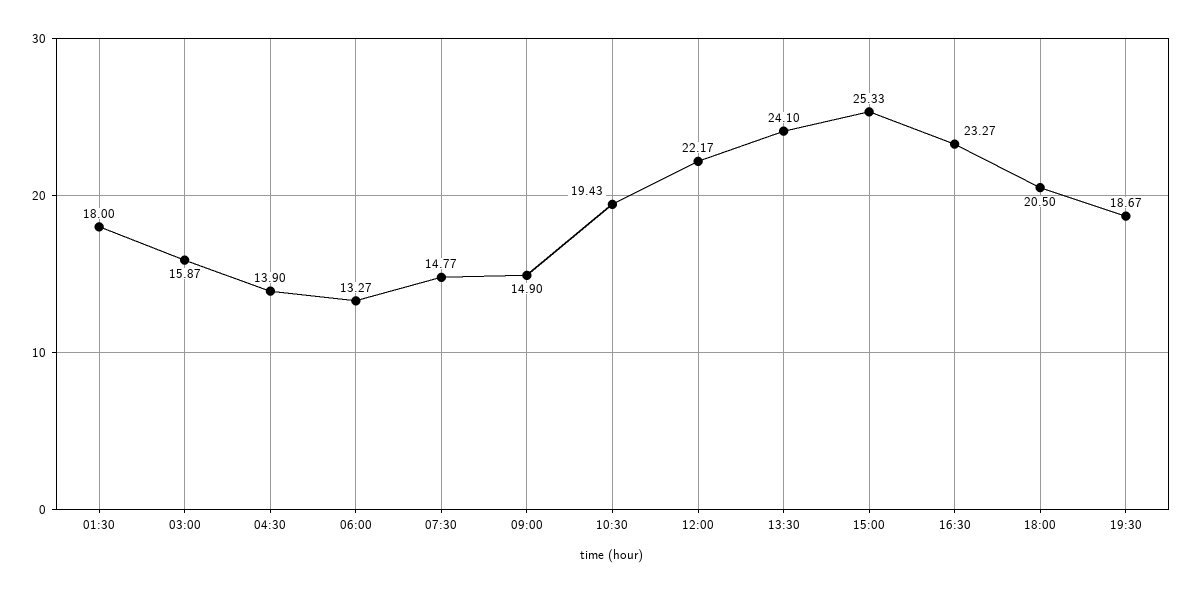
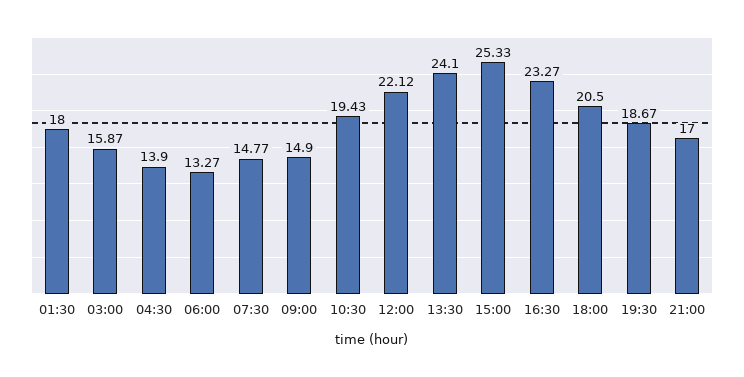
12:00: 22.17 -> 22.12
21:00: none -> 17

